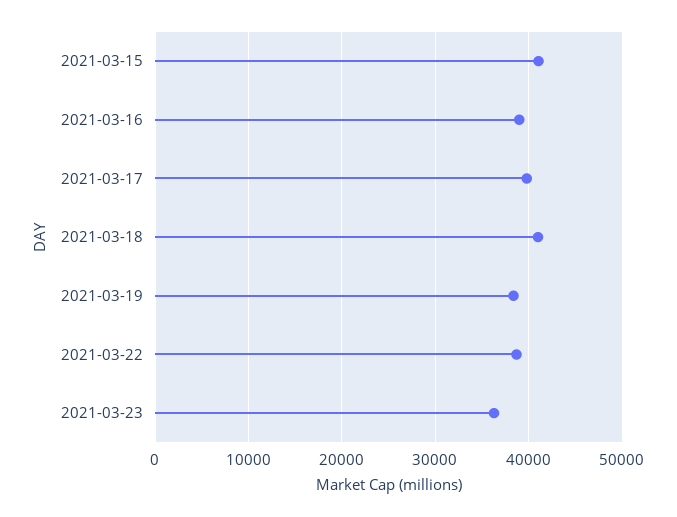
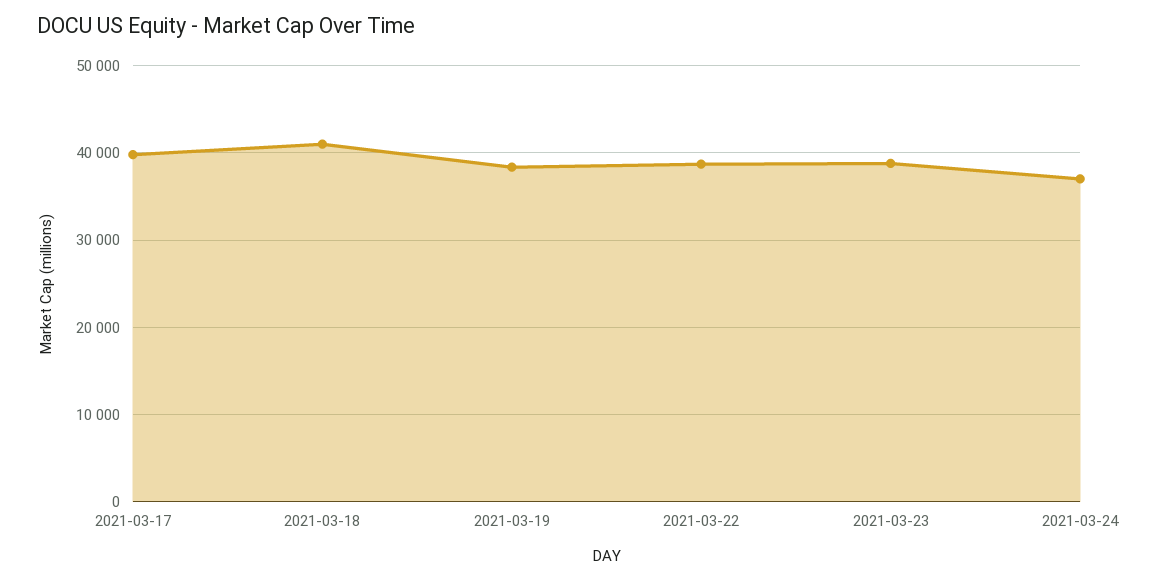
2021-03-15: 41000 -> none
2021-03-16: 39000 -> none
2021-03-23: 36000 -> 39000
2021-03-24: none -> 37000

